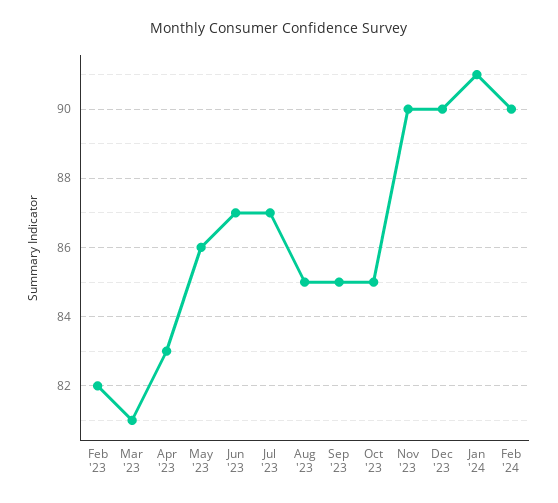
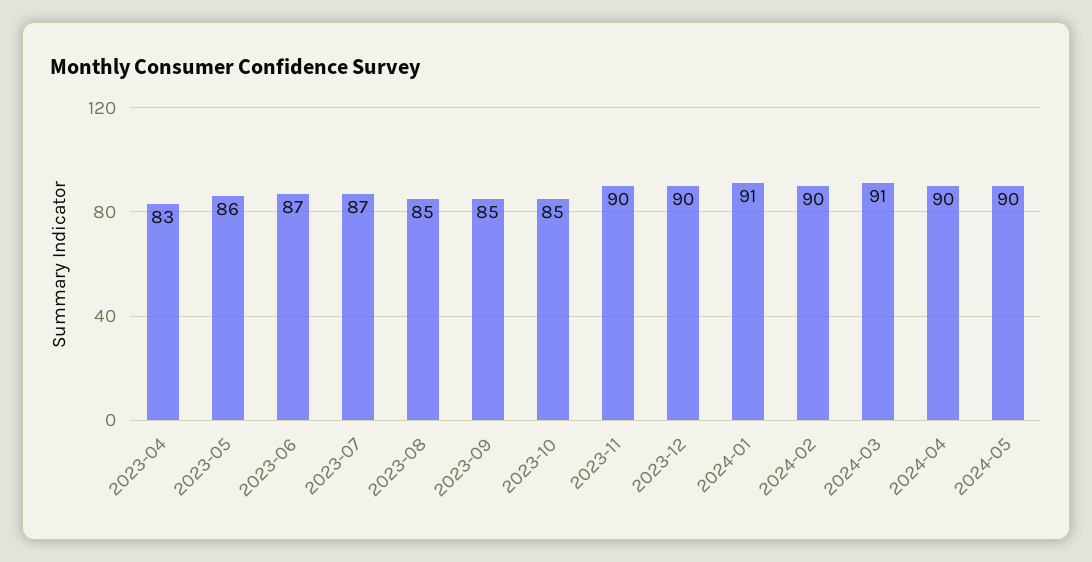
Feb '23: 82 -> none
Mar '23: 81 -> none
2024-03: none -> 91
2024-04: none -> 90
2024-05: none -> 90

